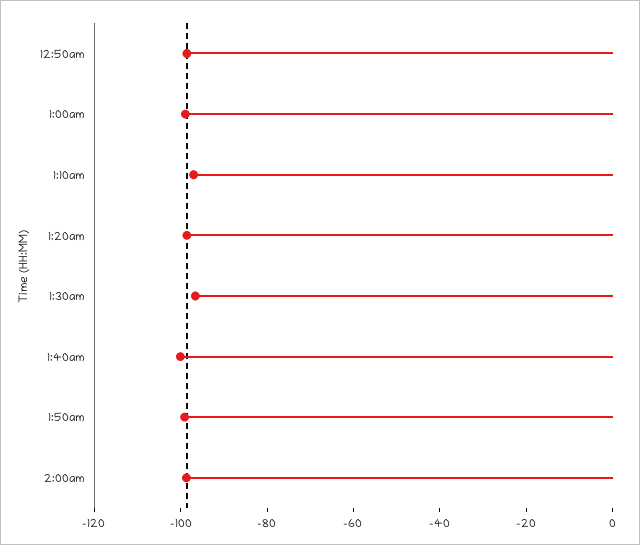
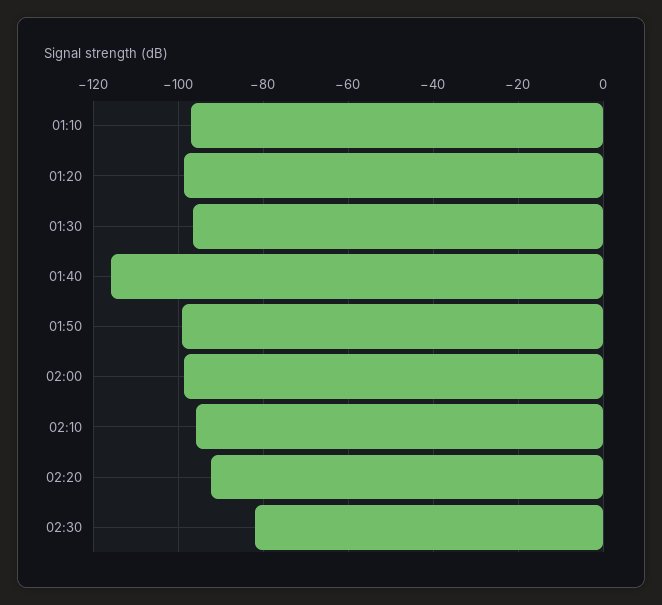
12:50am: -100 -> none
1:00am: -100 -> none
1:40am: -100 -> -116
02:10: none -> -96
02:20: none -> -92
02:30: none -> -82

